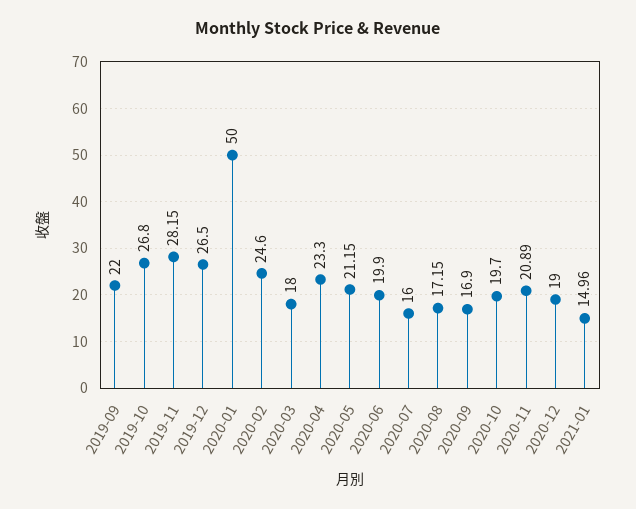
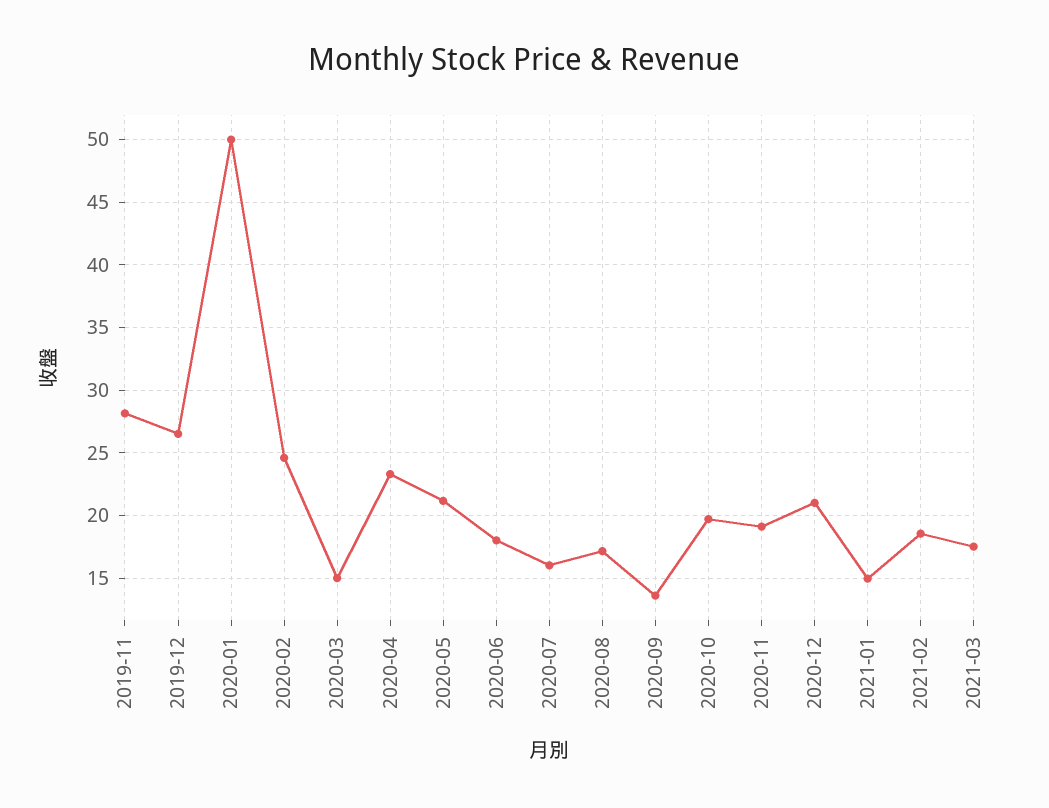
2019-09: 22 -> none
2019-10: 26.8 -> none
2020-03: 18 -> 15
2020-06: 19.9 -> 18
2020-09: 16.9 -> 13.5
2020-11: 20.89 -> 19
2020-12: 19 -> 21
2021-02: none -> 18.5
2021-03: none -> 17.5

